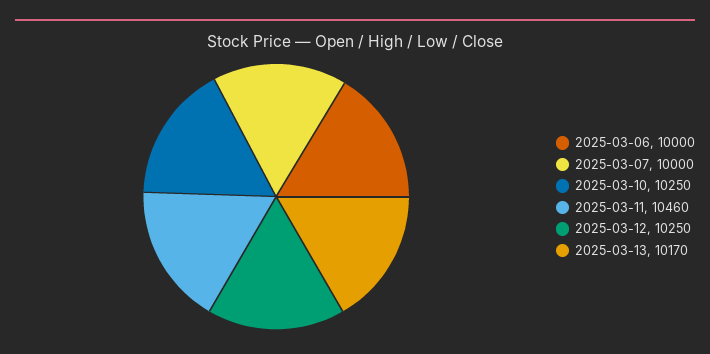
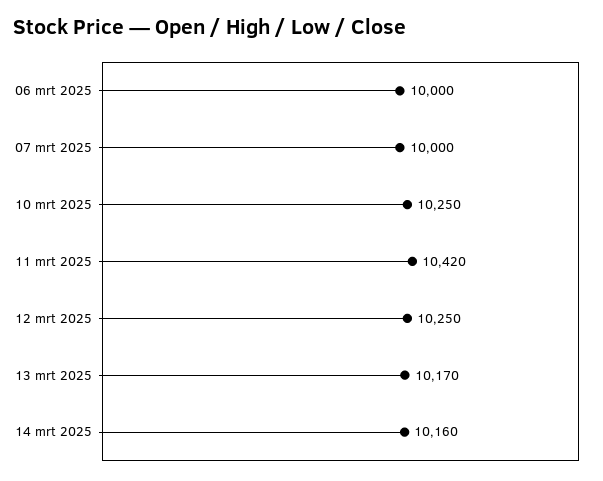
2025-03-11: 10460 -> 10420
14 mrt 2025: none -> 10160

